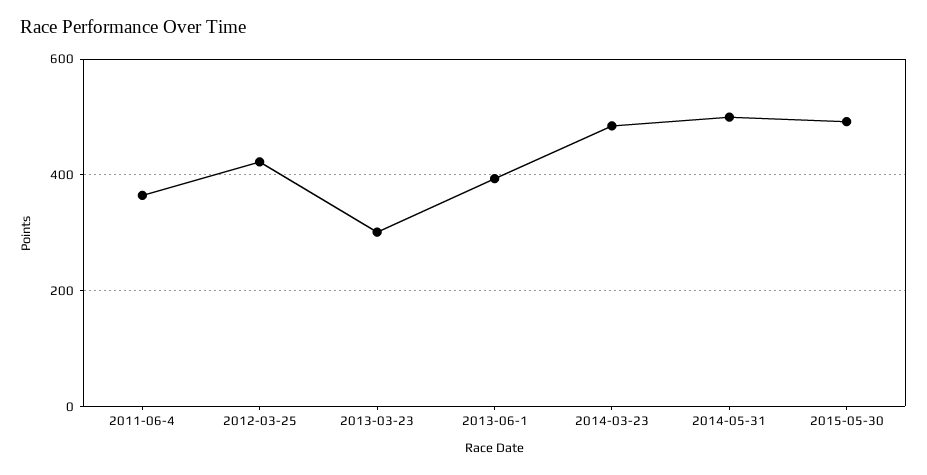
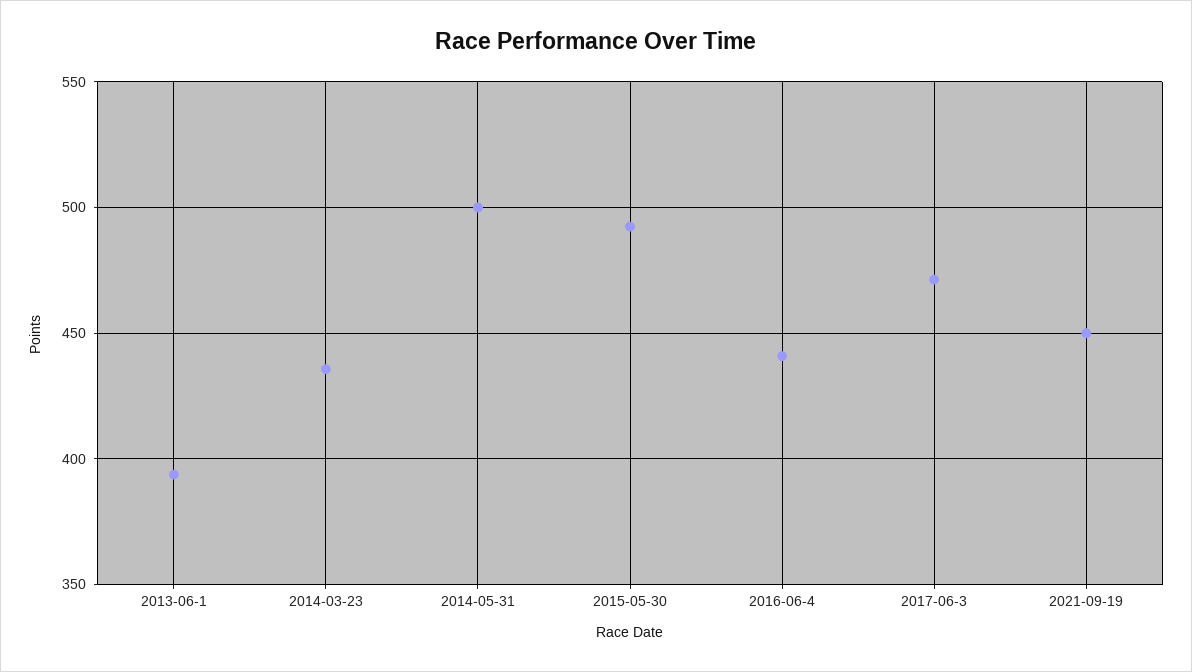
2011-06-4: 360 -> none
2012-03-25: 420 -> none
2013-03-23: 300 -> none
2014-03-23: 480 -> 435
2016-06-4: none -> 440
2017-06-3: none -> 470
2021-09-19: none -> 450

